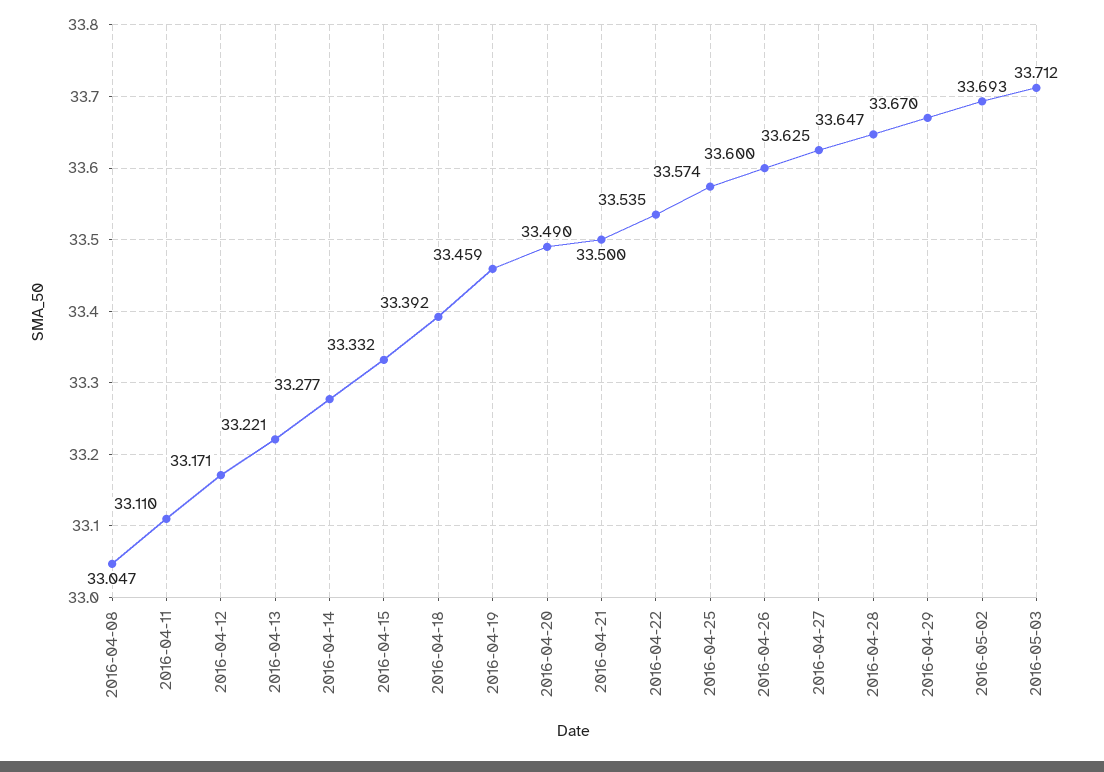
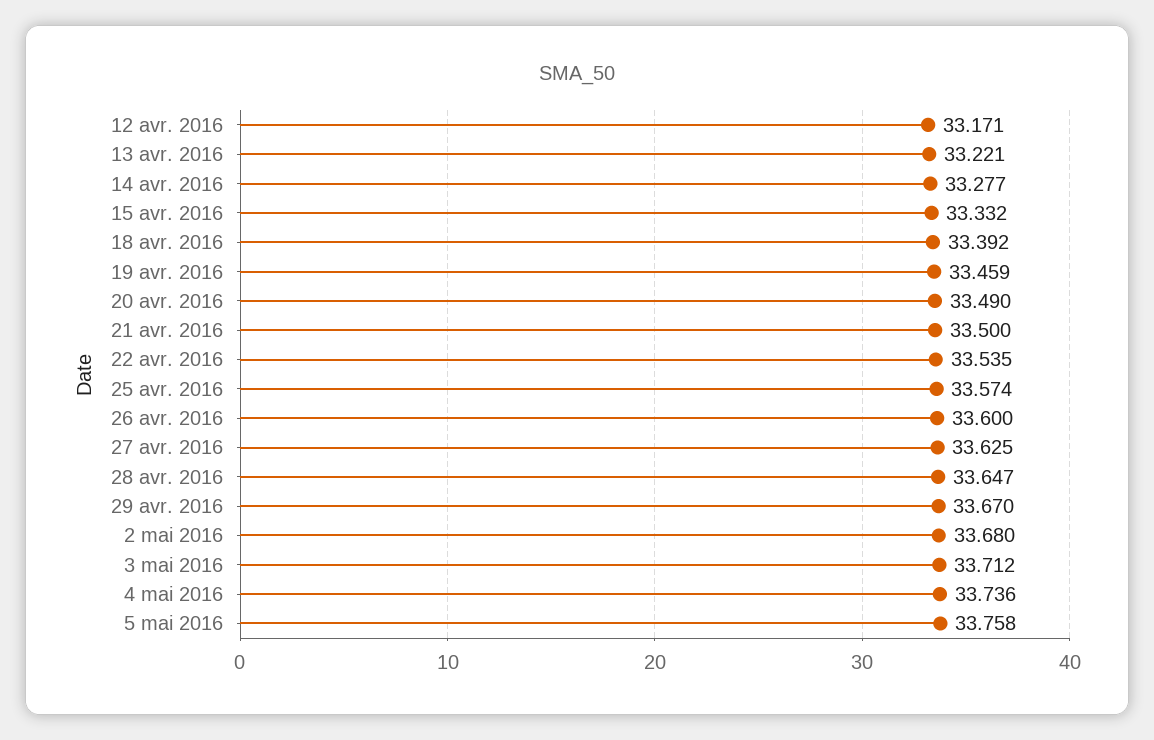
2016-04-08: 33.047 -> none
2016-04-11: 33.11 -> none
2016-05-02: 33.693 -> 33.68
4 mai 2016: none -> 33.736
5 mai 2016: none -> 33.758

